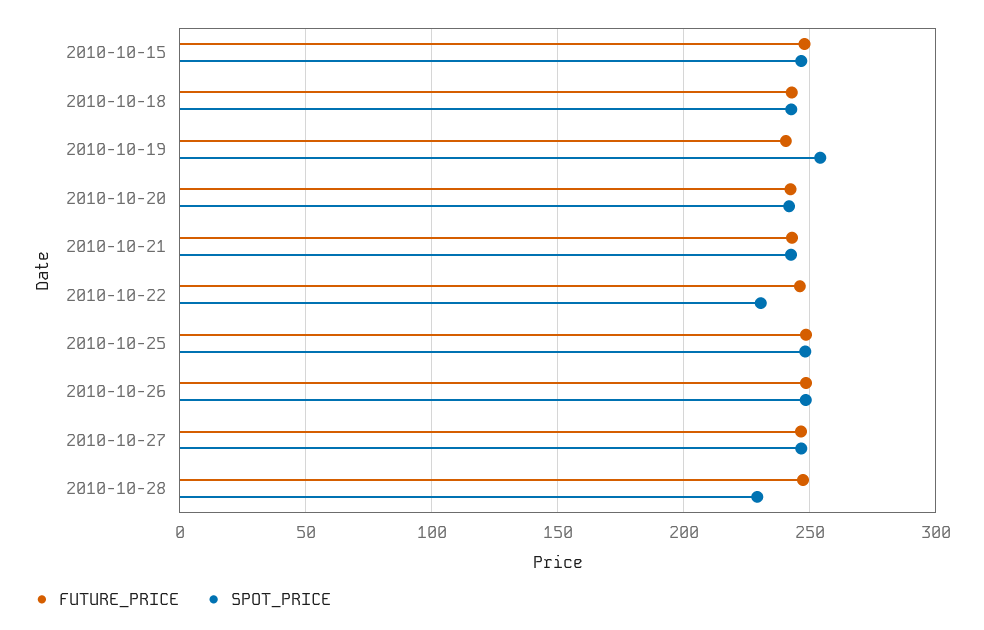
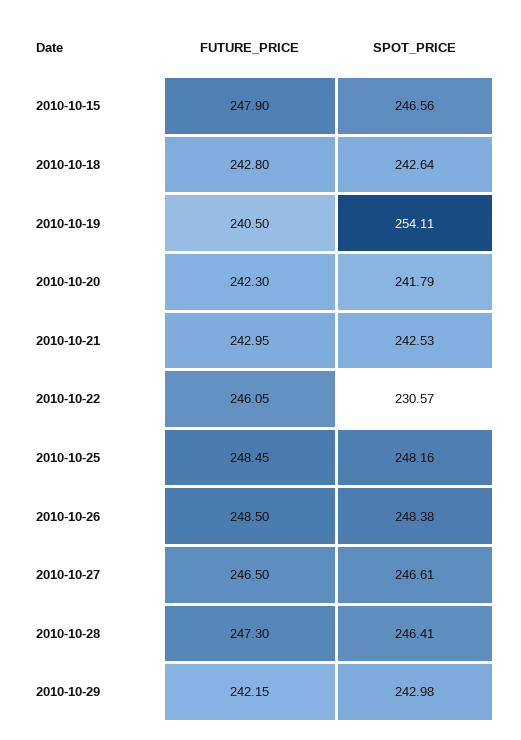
SPOT_PRICE, 2010-10-28: 230 -> 246.41
FUTURE_PRICE, 2010-10-29: none -> 242.15
SPOT_PRICE, 2010-10-29: none -> 242.98

